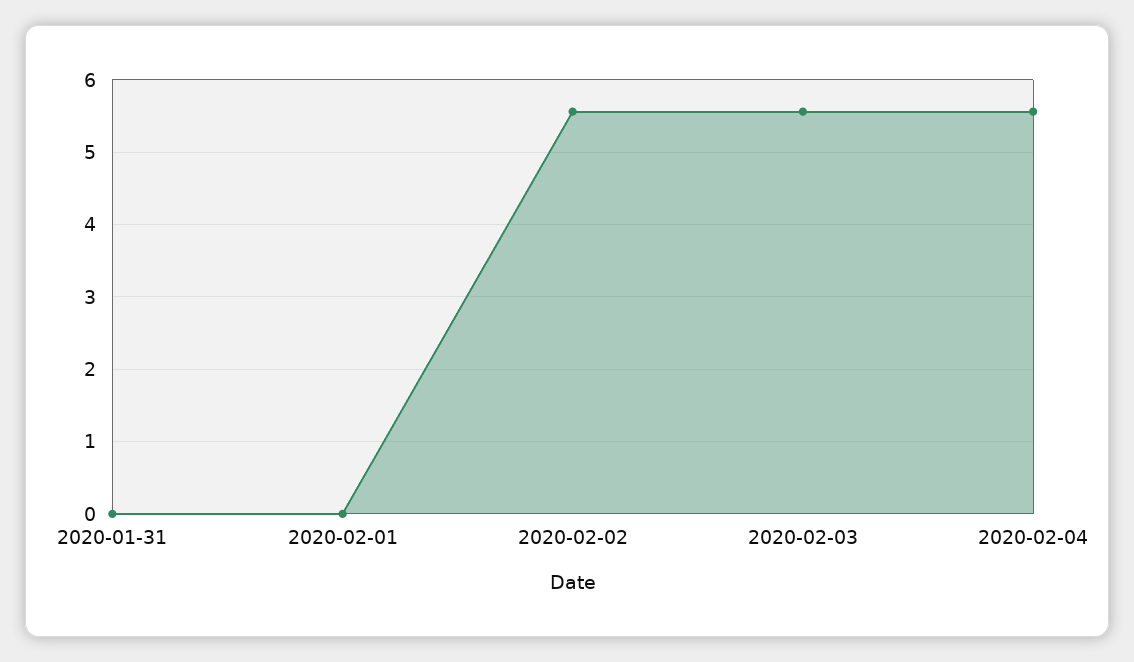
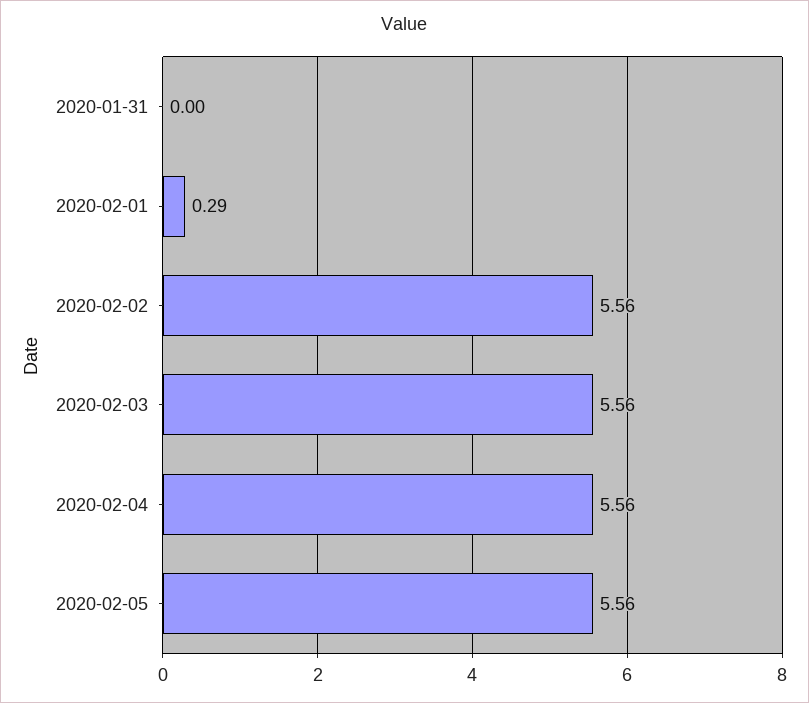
2020-02-01: 0 -> 0.29
2020-02-05: none -> 5.56

